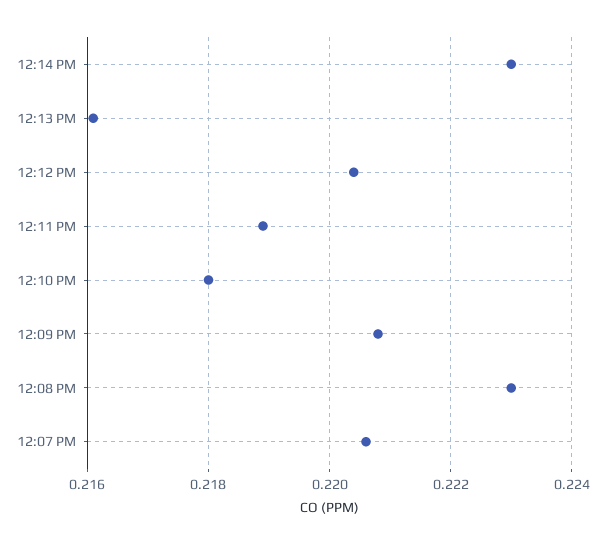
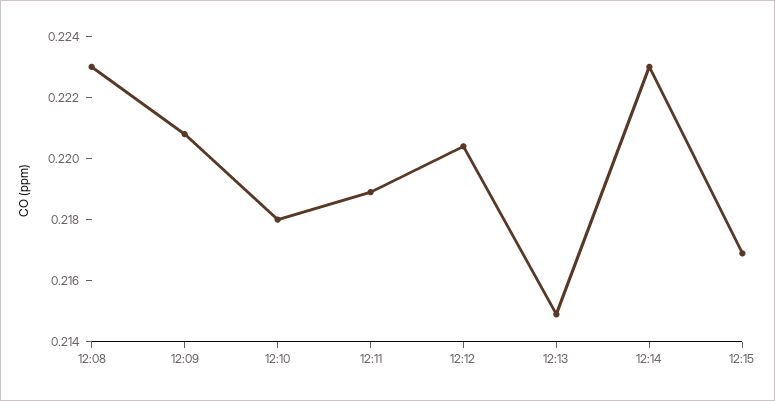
12:13 PM: 0.216 -> 0.215
12:07 PM: 0.2205 -> none
12:15: none -> 0.217

